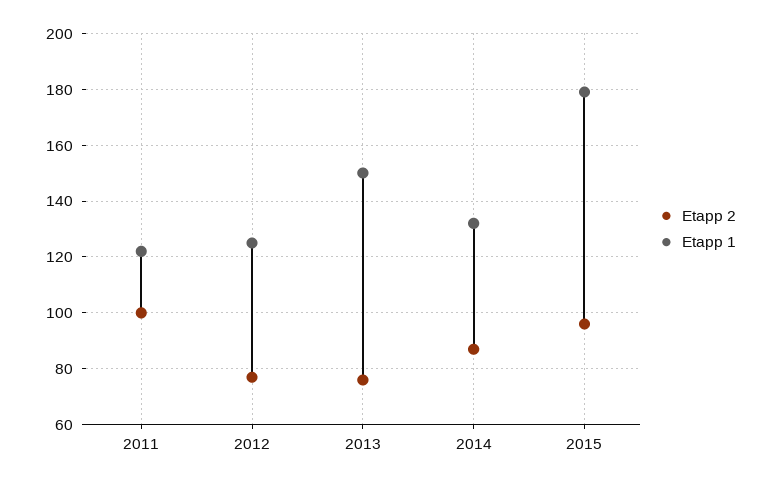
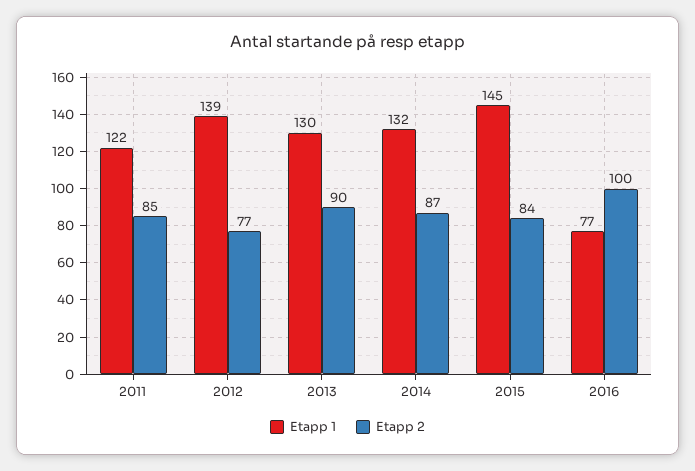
Etapp 2, 2011: 100 -> 85
Etapp 1, 2012: 125 -> 139
Etapp 2, 2013: 75 -> 90
Etapp 1, 2013: 150 -> 130
Etapp 2, 2015: 95 -> 84
Etapp 1, 2015: 180 -> 145
Etapp 1, 2016: none -> 77
Etapp 2, 2016: none -> 100

